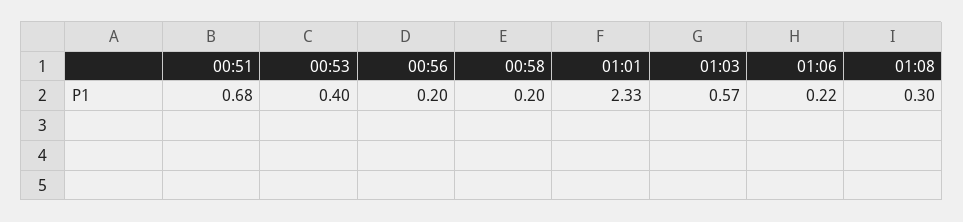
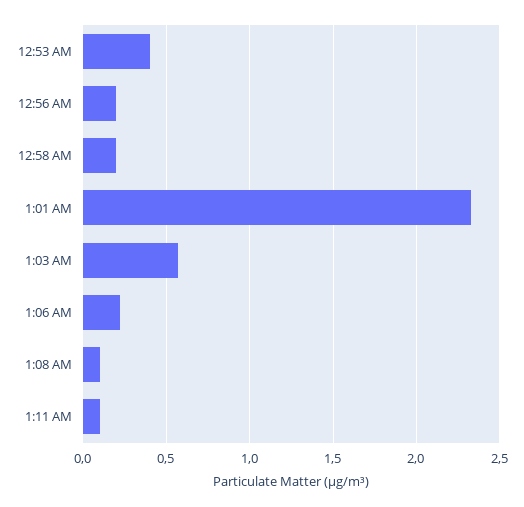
00:51: 0.68 -> none
01:08: 0.3 -> 0.1
1:11 AM: none -> 0.1

